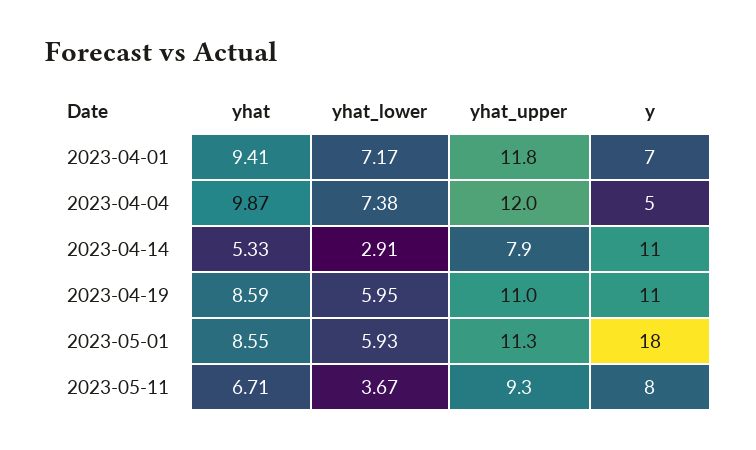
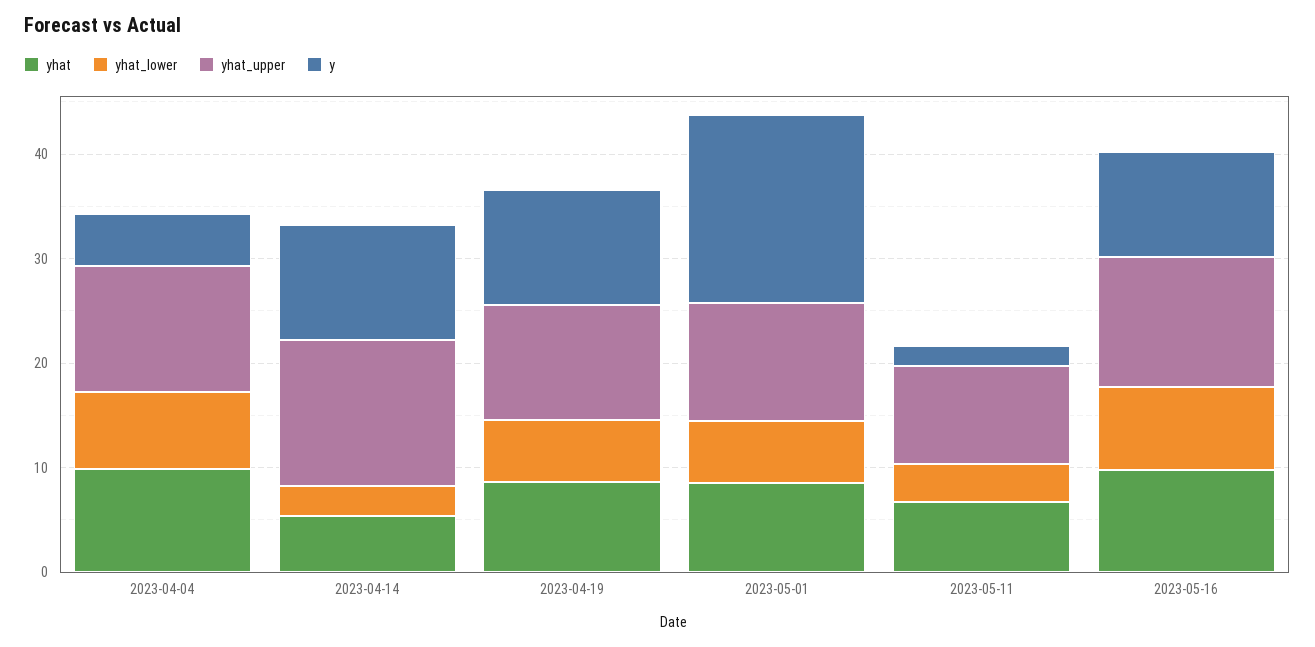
yhat, 2023-04-01: 9.41 -> none
yhat_lower, 2023-04-01: 7.17 -> none
yhat_upper, 2023-04-01: 11.8 -> none
y, 2023-04-01: 7 -> none
yhat_upper, 2023-04-14: 7.9 -> 14
y, 2023-05-11: 8 -> 2
yhat, 2023-05-16: none -> 10
yhat_lower, 2023-05-16: none -> 8
yhat_upper, 2023-05-16: none -> 12
y, 2023-05-16: none -> 10

